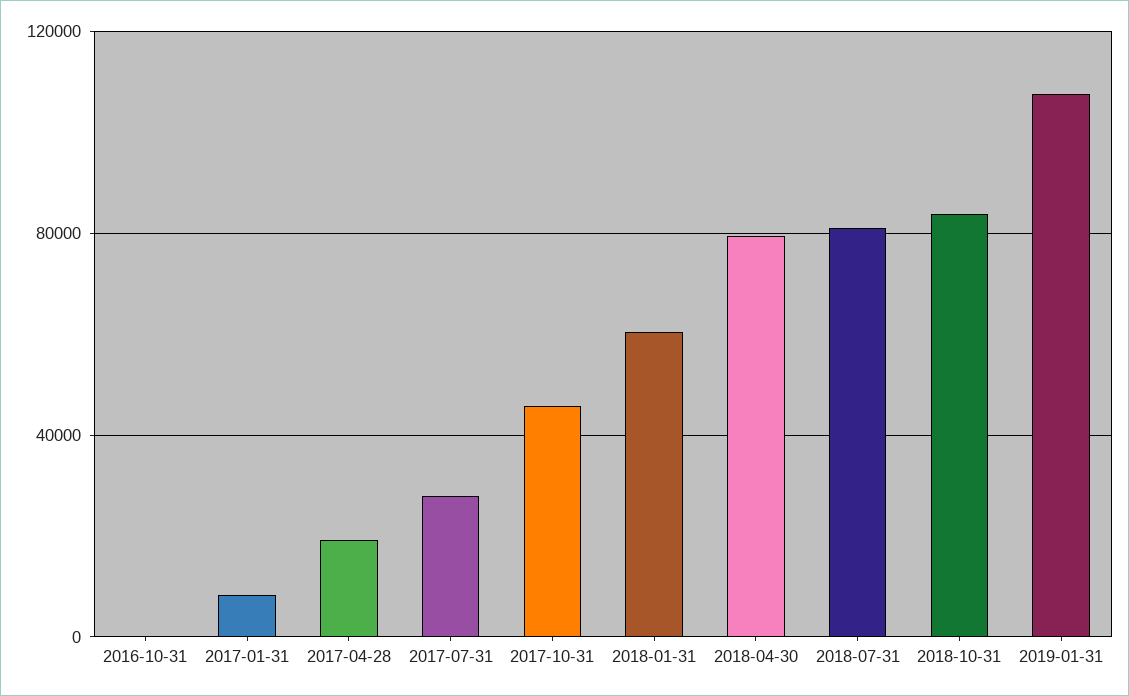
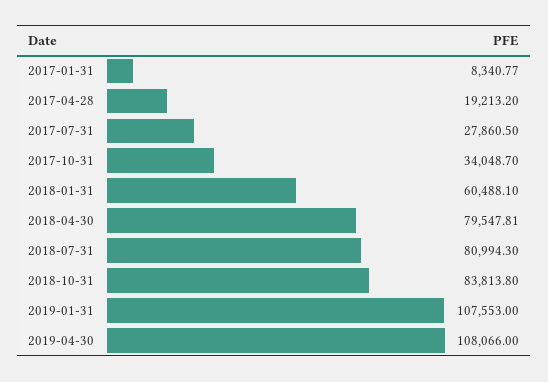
2016-10-31: 0 -> none
2017-10-31: 45000 -> 34048.7
2019-04-30: none -> 108066

